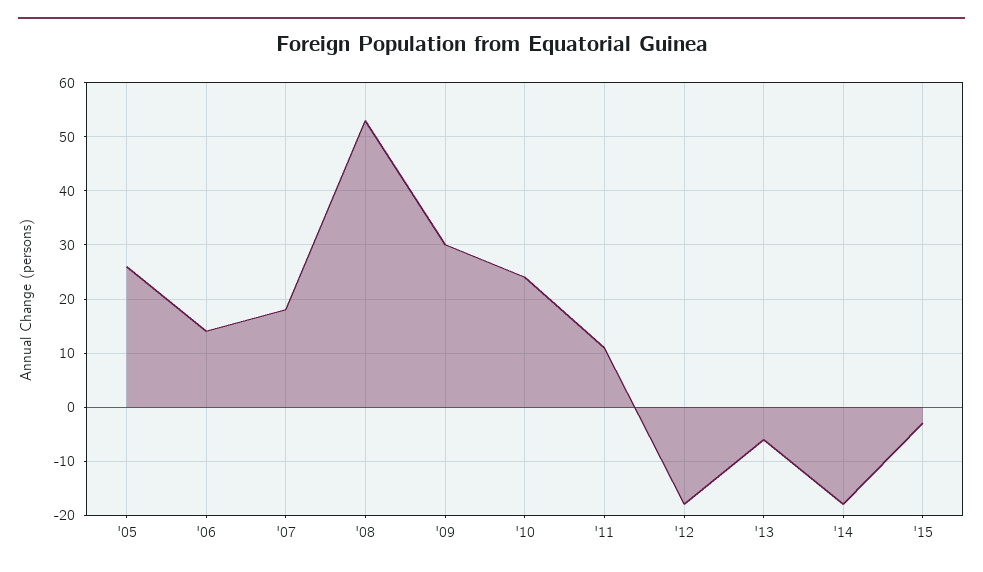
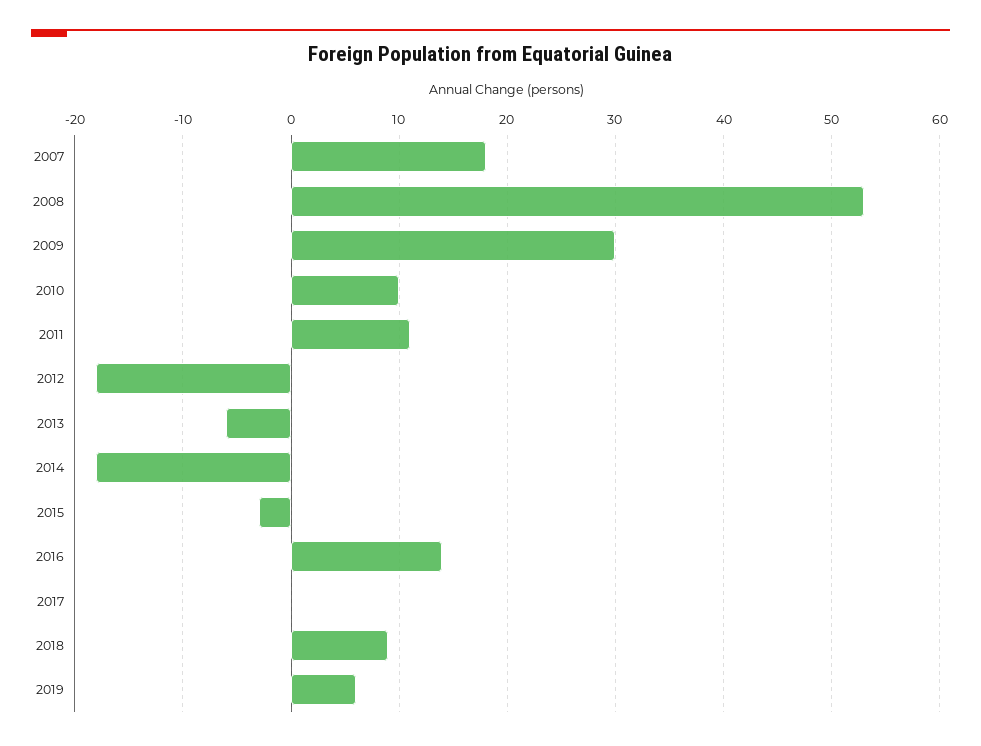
'05: 25 -> none
'06: 15 -> none
'10: 25 -> 10
2016: none -> 14
2017: none -> 0
2018: none -> 9
2019: none -> 6

